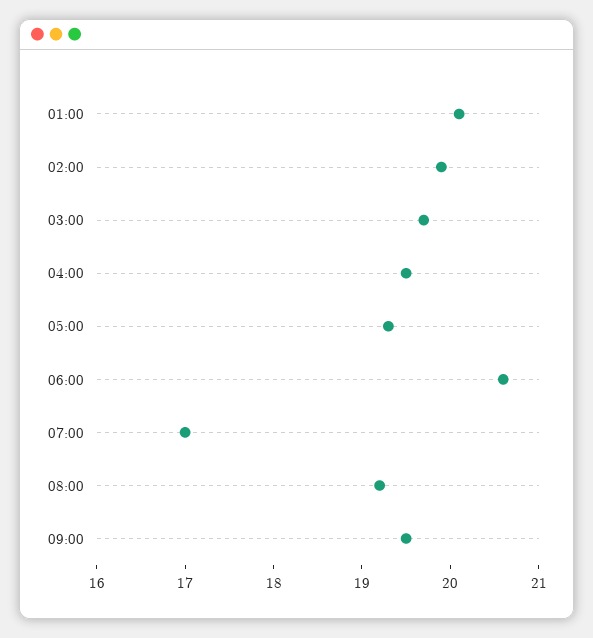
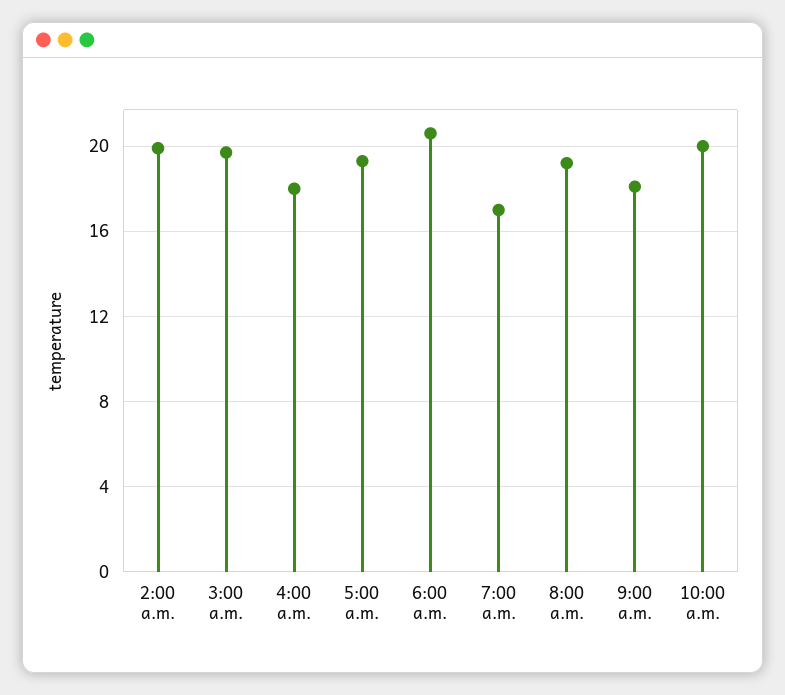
01:00: 20.1 -> none
04:00: 19.5 -> 18
09:00: 19.5 -> 18
10:00 a.m.: none -> 20

